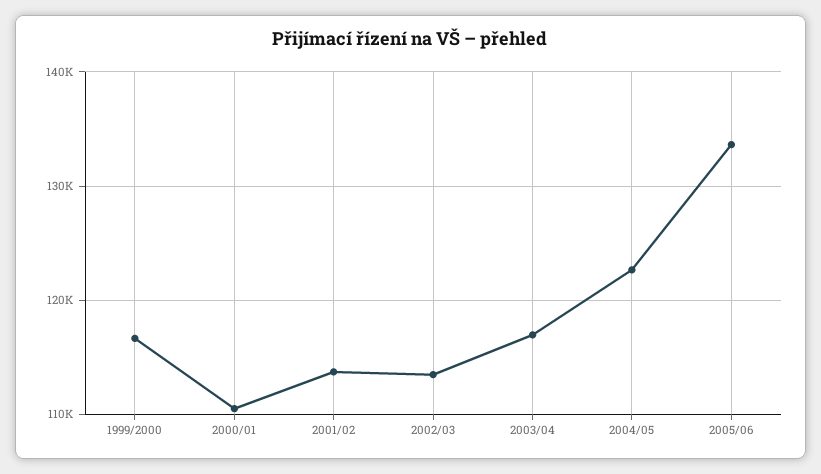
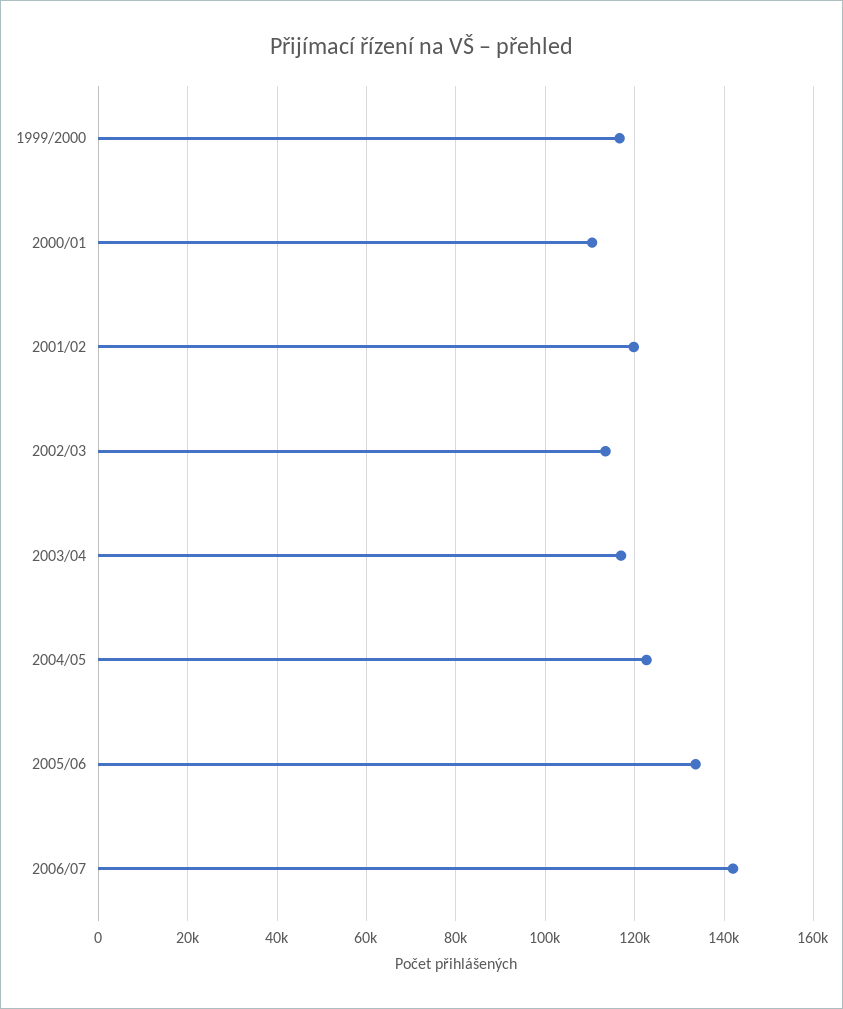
2001/02: 114000 -> 120000
2006/07: none -> 142000

